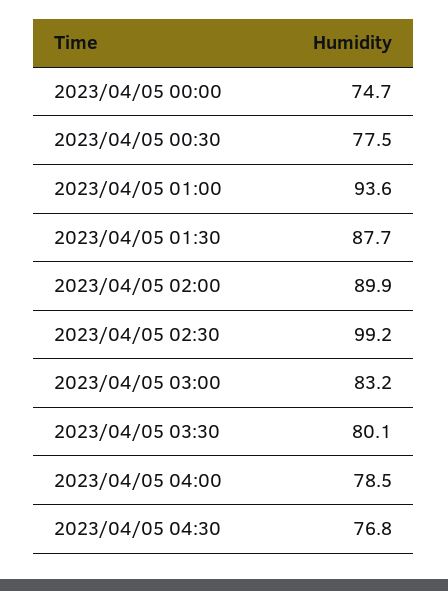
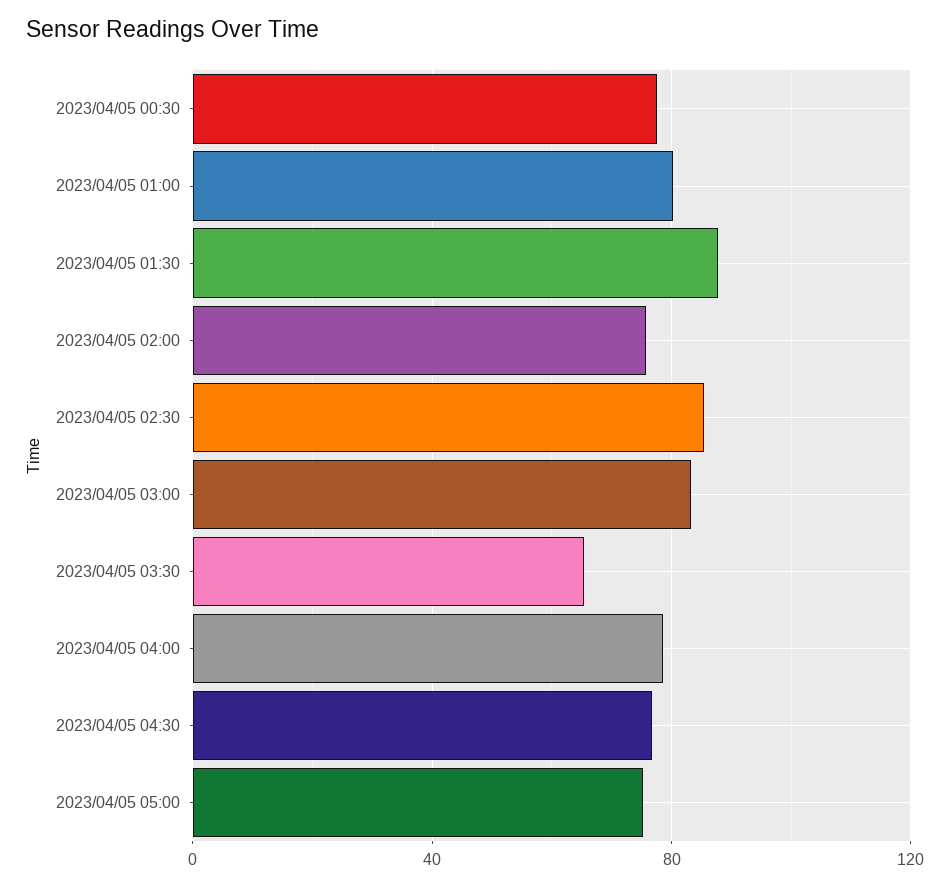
2023/04/05 00:00: 74.7 -> none
2023/04/05 01:00: 93.6 -> 80
2023/04/05 02:00: 89.9 -> 75
2023/04/05 02:30: 99.2 -> 85
2023/04/05 03:30: 80.1 -> 65
2023/04/05 05:00: none -> 75

